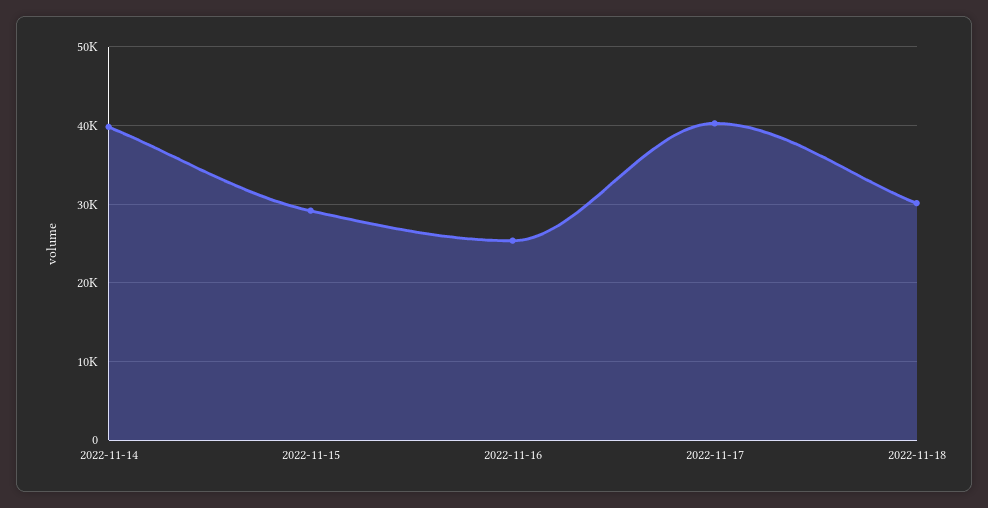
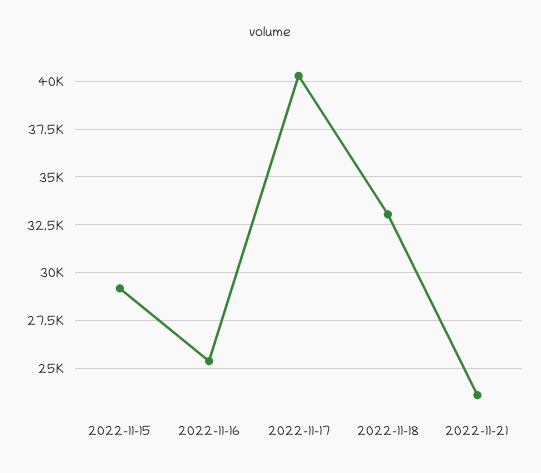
2022-11-14: 40000 -> none
2022-11-18: 30000 -> 33000
2022-11-21: none -> 23500

